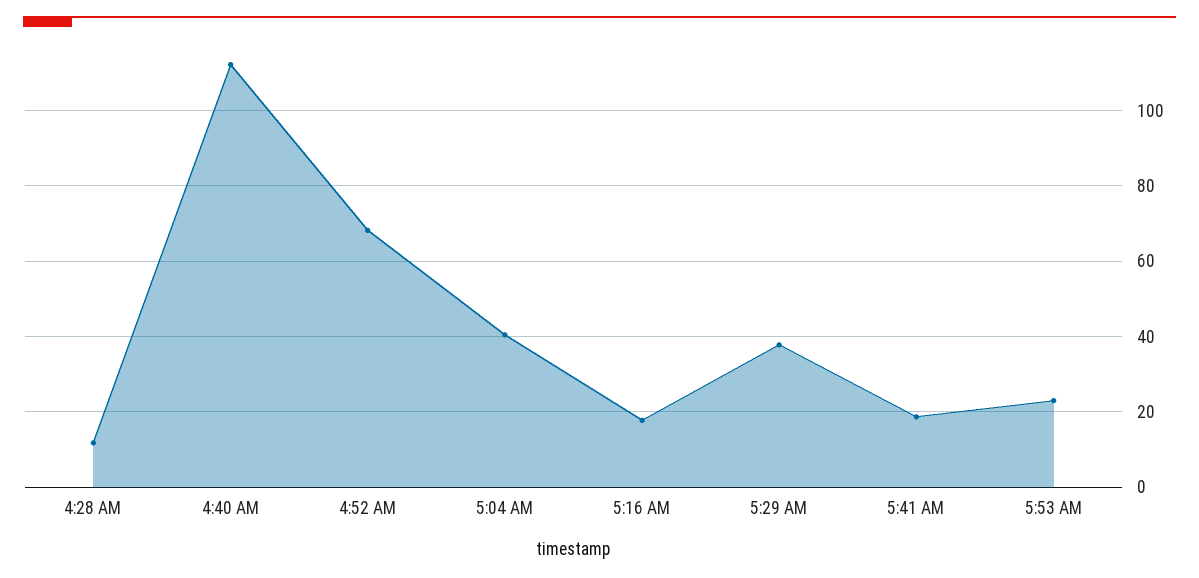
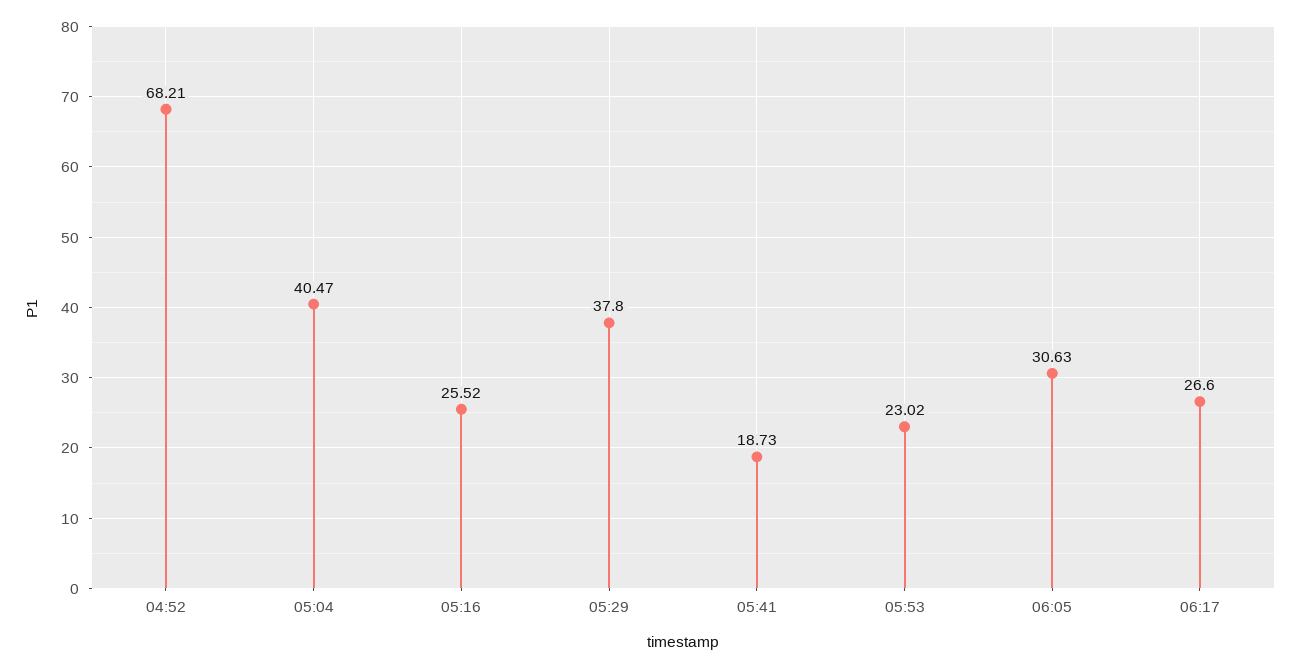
4:28 AM: 12 -> none
4:40 AM: 112 -> none
5:16 AM: 18 -> 25.52
06:05: none -> 30.63
06:17: none -> 26.6

